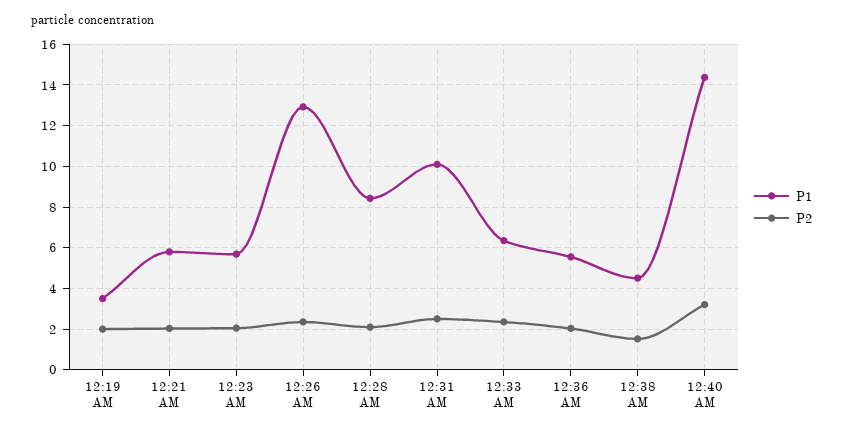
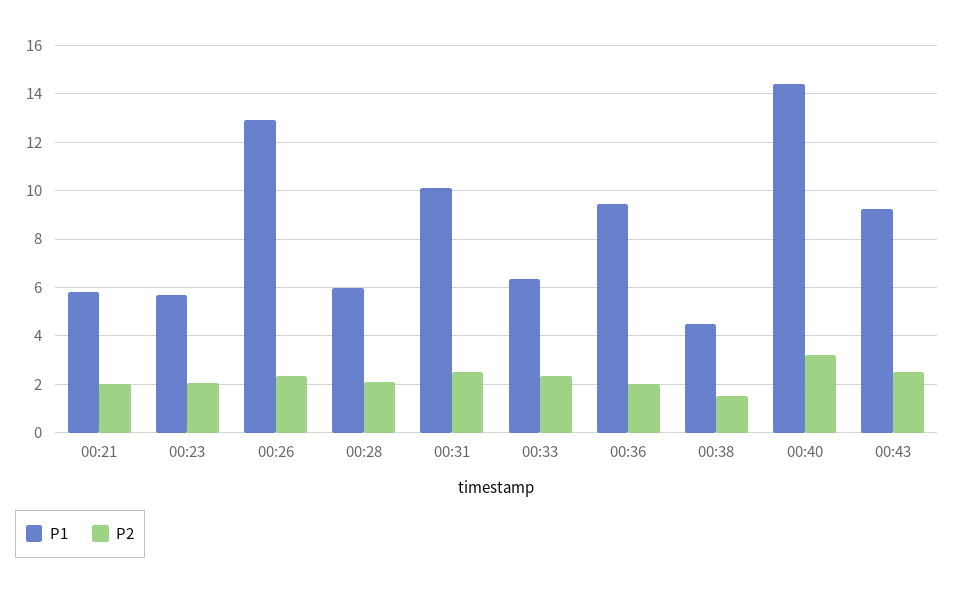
P1, 12:19 AM: 3.5 -> none
P2, 12:19 AM: 2 -> none
P1, 12:28 AM: 8.5 -> 6
P1, 12:36 AM: 5.5 -> 9.5
P1, 00:43: none -> 9.25
P2, 00:43: none -> 2.5

